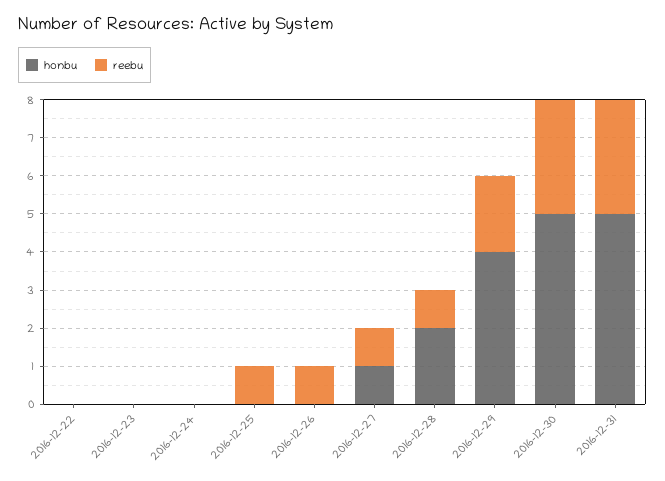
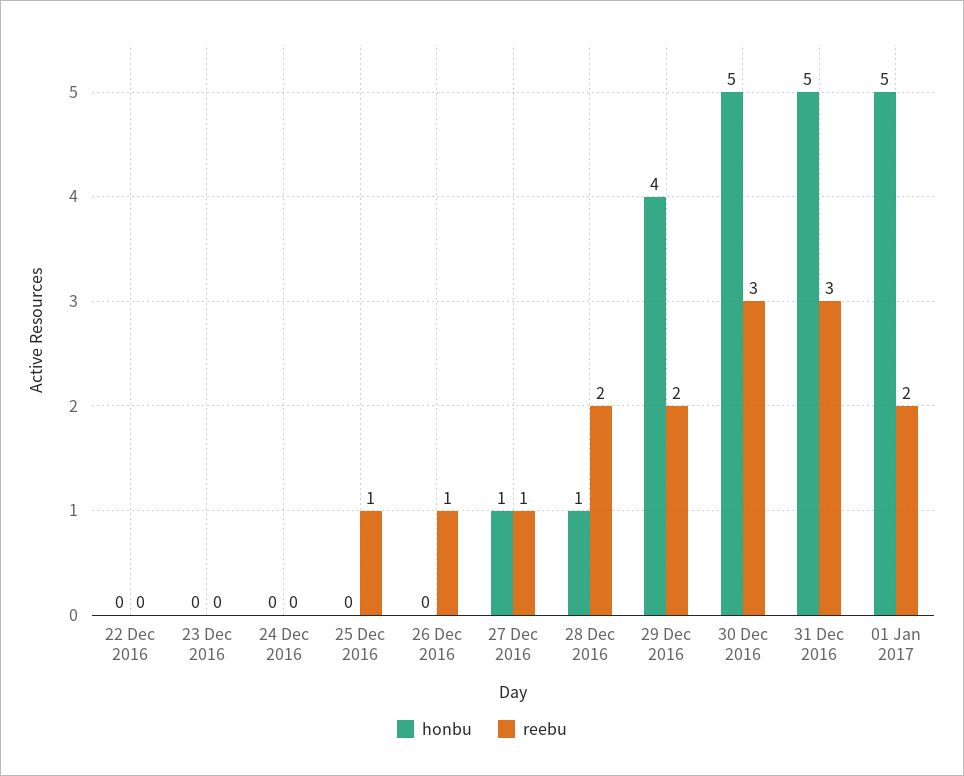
honbu, 2016-12-28: 2 -> 1
reebu, 2016-12-28: 1 -> 2
honbu, 01 Jan 2017: none -> 5
reebu, 01 Jan 2017: none -> 2

